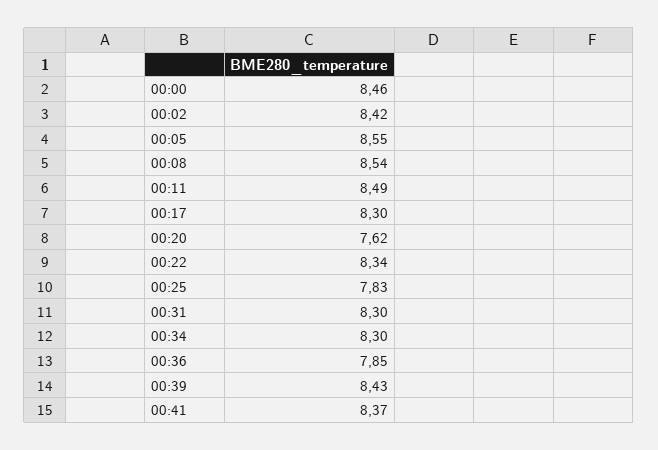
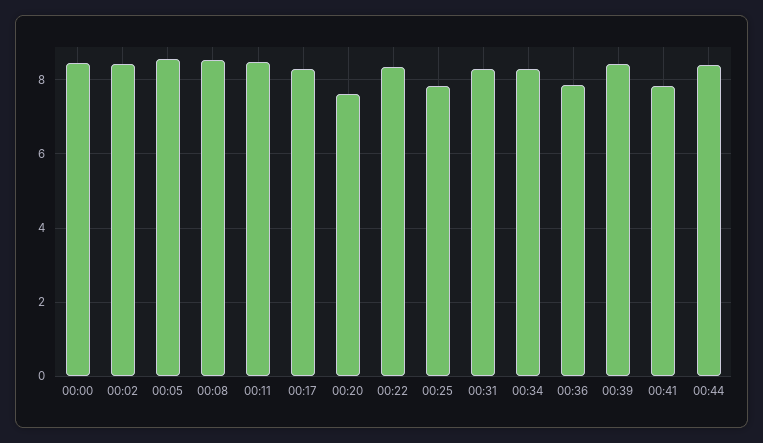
00:41: 8.37 -> 7.8
00:44: none -> 8.4

